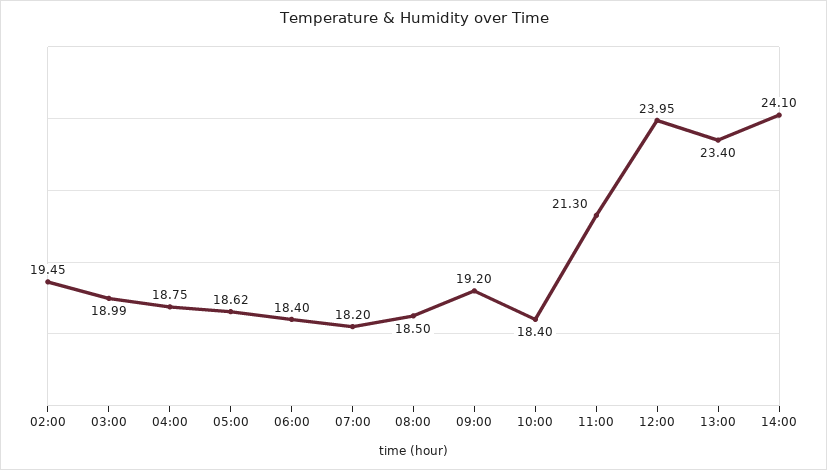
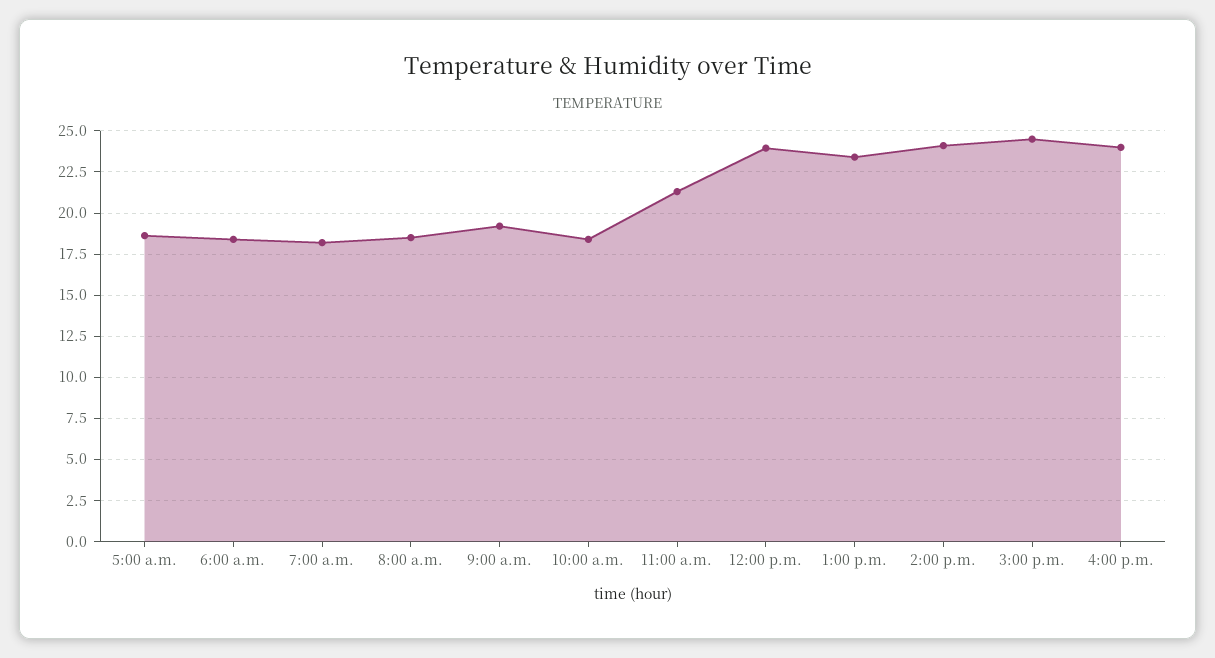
02:00: 19.45 -> none
03:00: 18.99 -> none
04:00: 18.75 -> none
3:00 p.m.: none -> 24.5
4:00 p.m.: none -> 24

